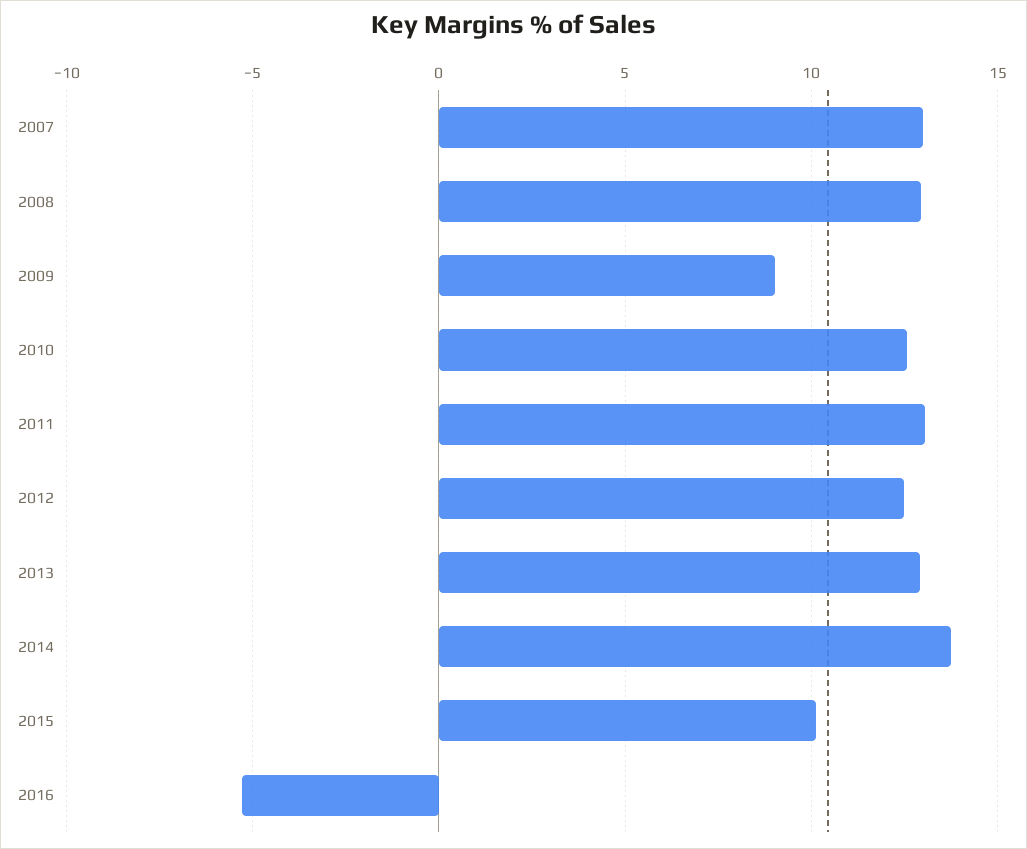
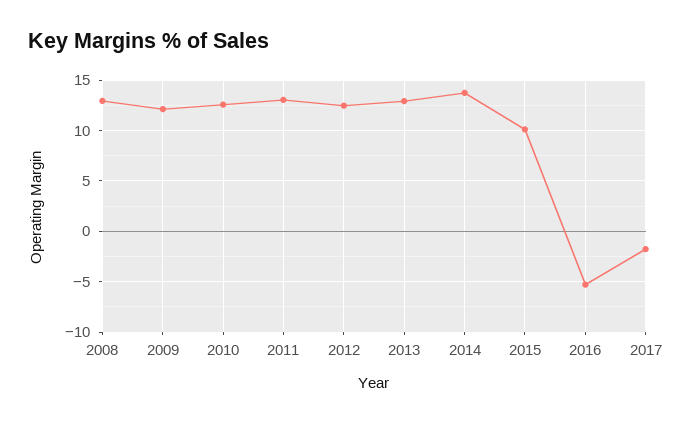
2007: 13 -> none
2009: 9 -> 12
2017: none -> -2

